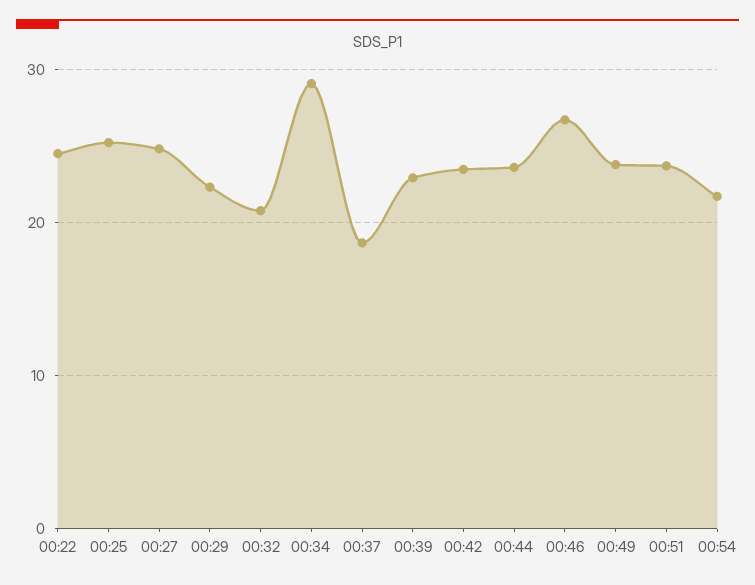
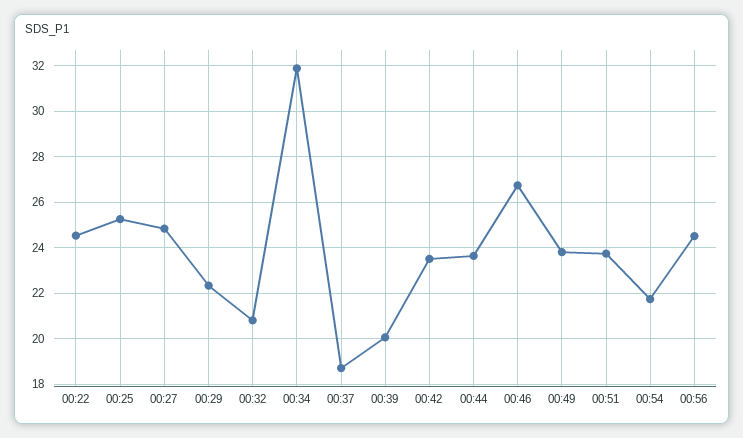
00:34: 29 -> 32
00:39: 23 -> 20
00:56: none -> 24.5

